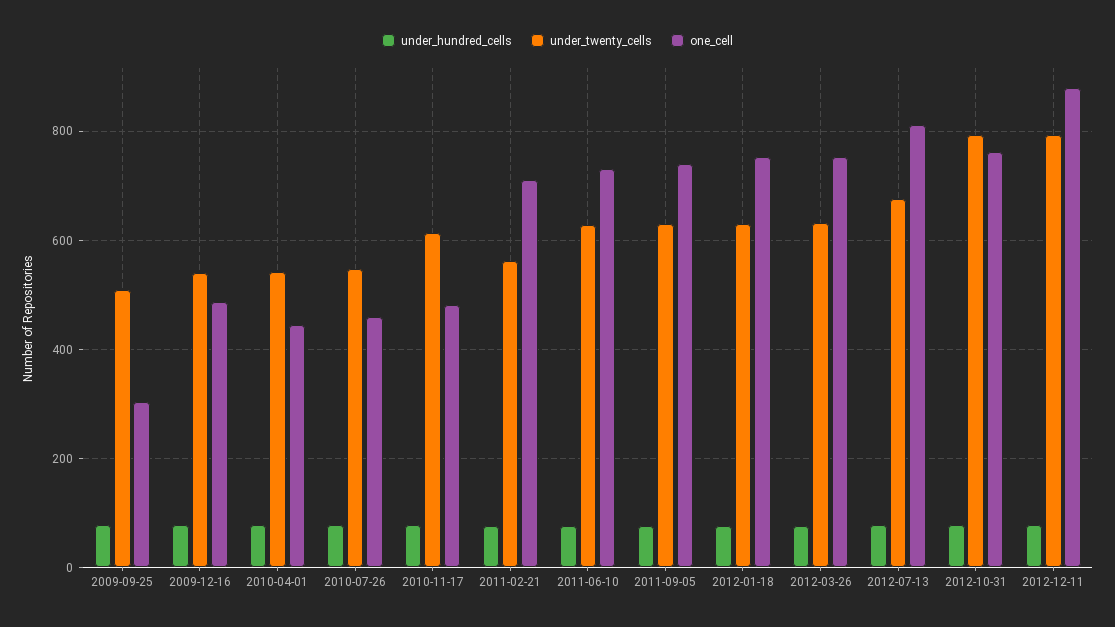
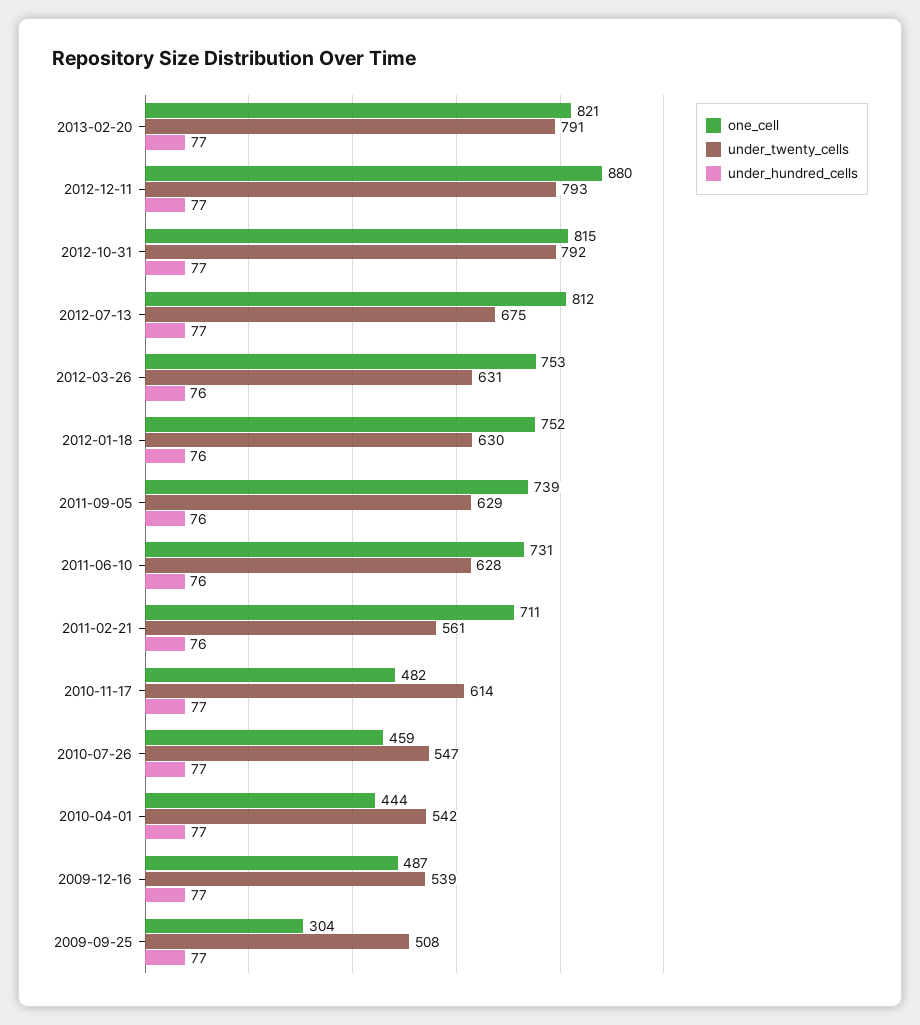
one_cell, 2012-10-31: 760 -> 815
one_cell, 2013-02-20: none -> 821
under_twenty_cells, 2013-02-20: none -> 791
under_hundred_cells, 2013-02-20: none -> 77

